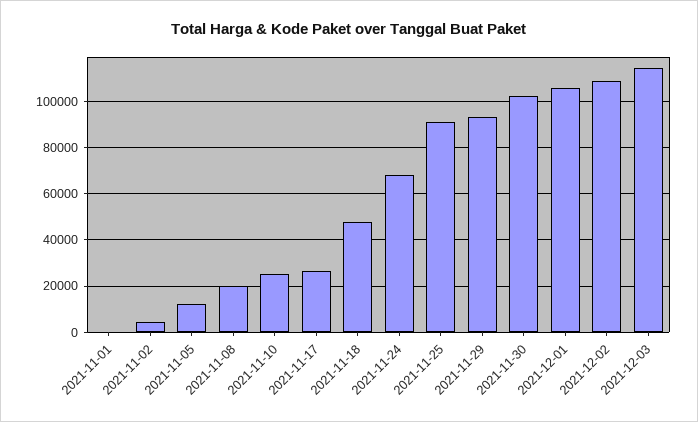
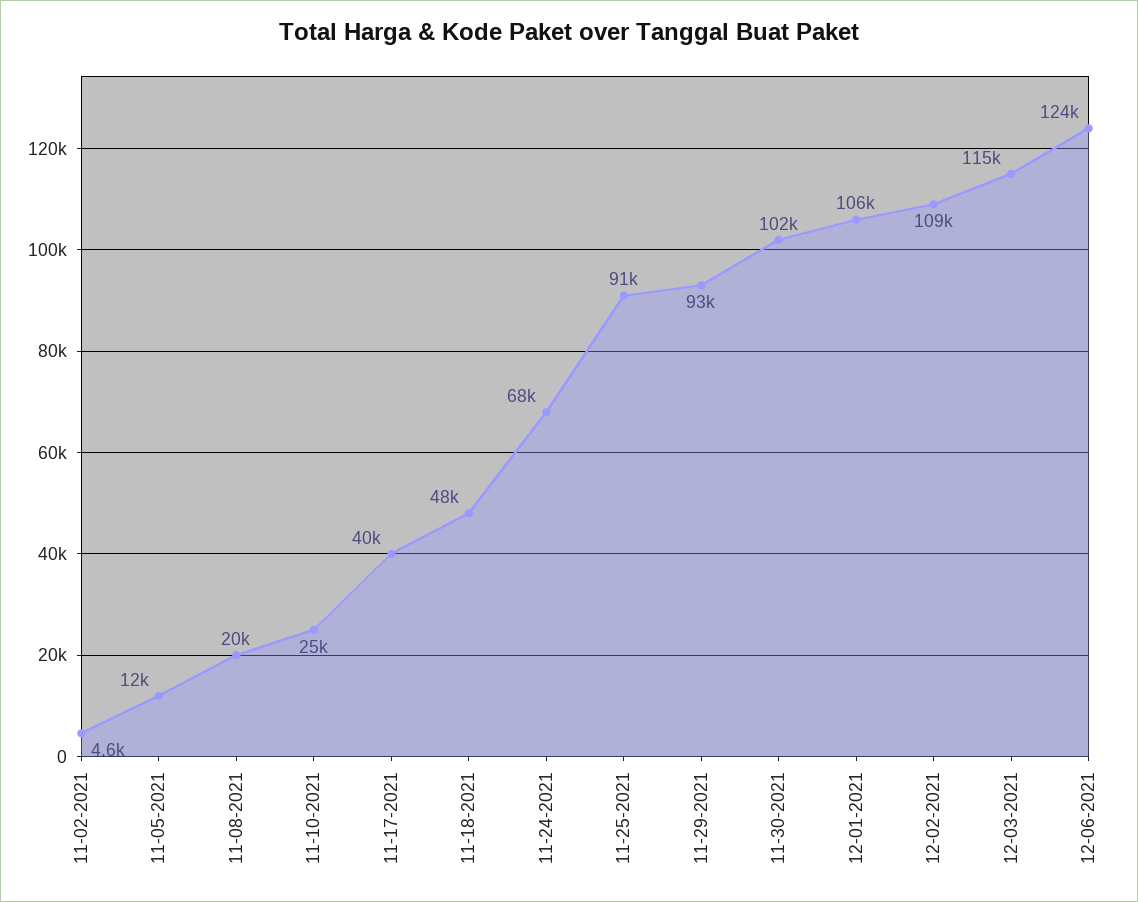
2021-11-01: 0 -> none
2021-11-17: 25000 -> 40000
12-06-2021: none -> 124000

